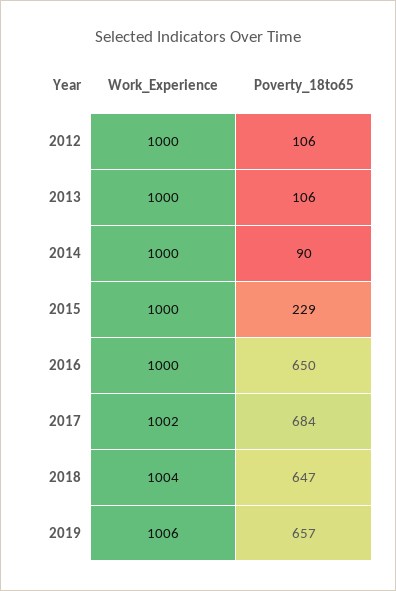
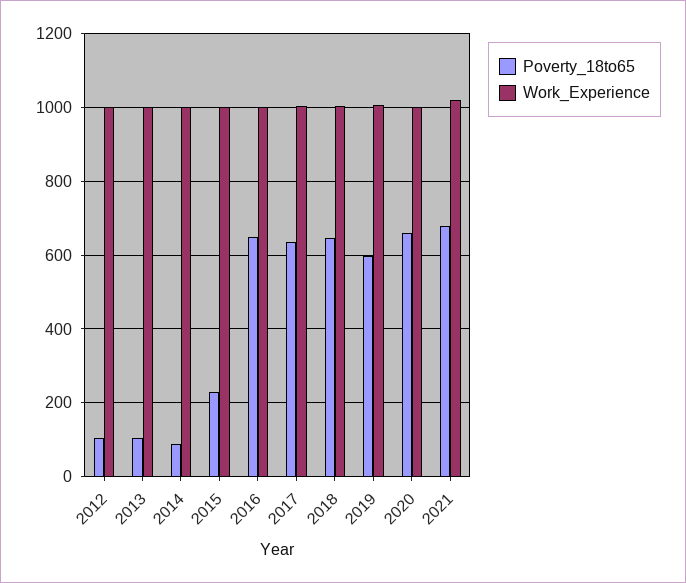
Poverty_18to65, 2017: 684 -> 640
Poverty_18to65, 2019: 657 -> 600
Poverty_18to65, 2020: none -> 660
Work_Experience, 2020: none -> 1000
Poverty_18to65, 2021: none -> 680
Work_Experience, 2021: none -> 1020

